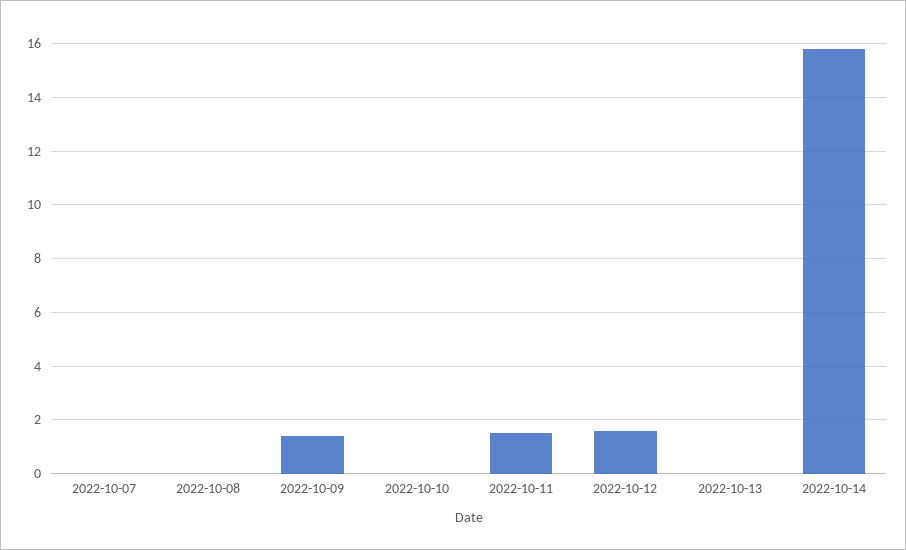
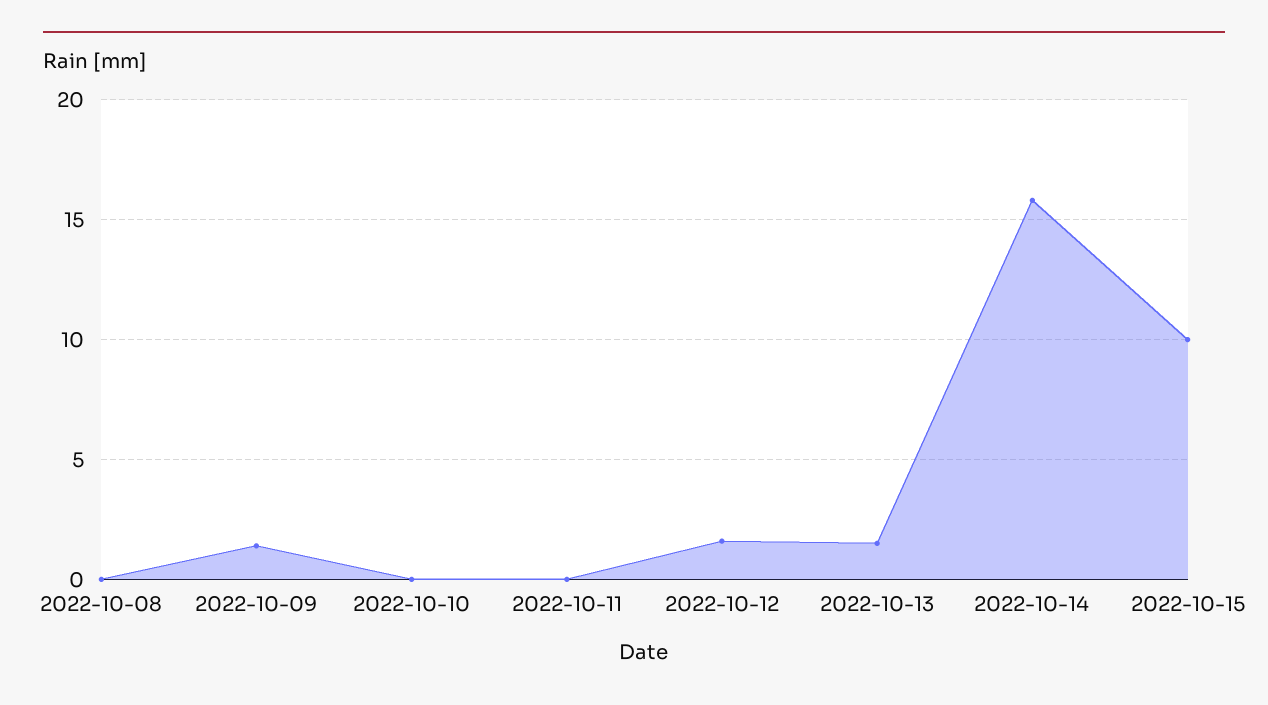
2022-10-07: 0 -> none
2022-10-11: 1.5 -> 0
2022-10-13: 0 -> 1.5
2022-10-15: none -> 10

